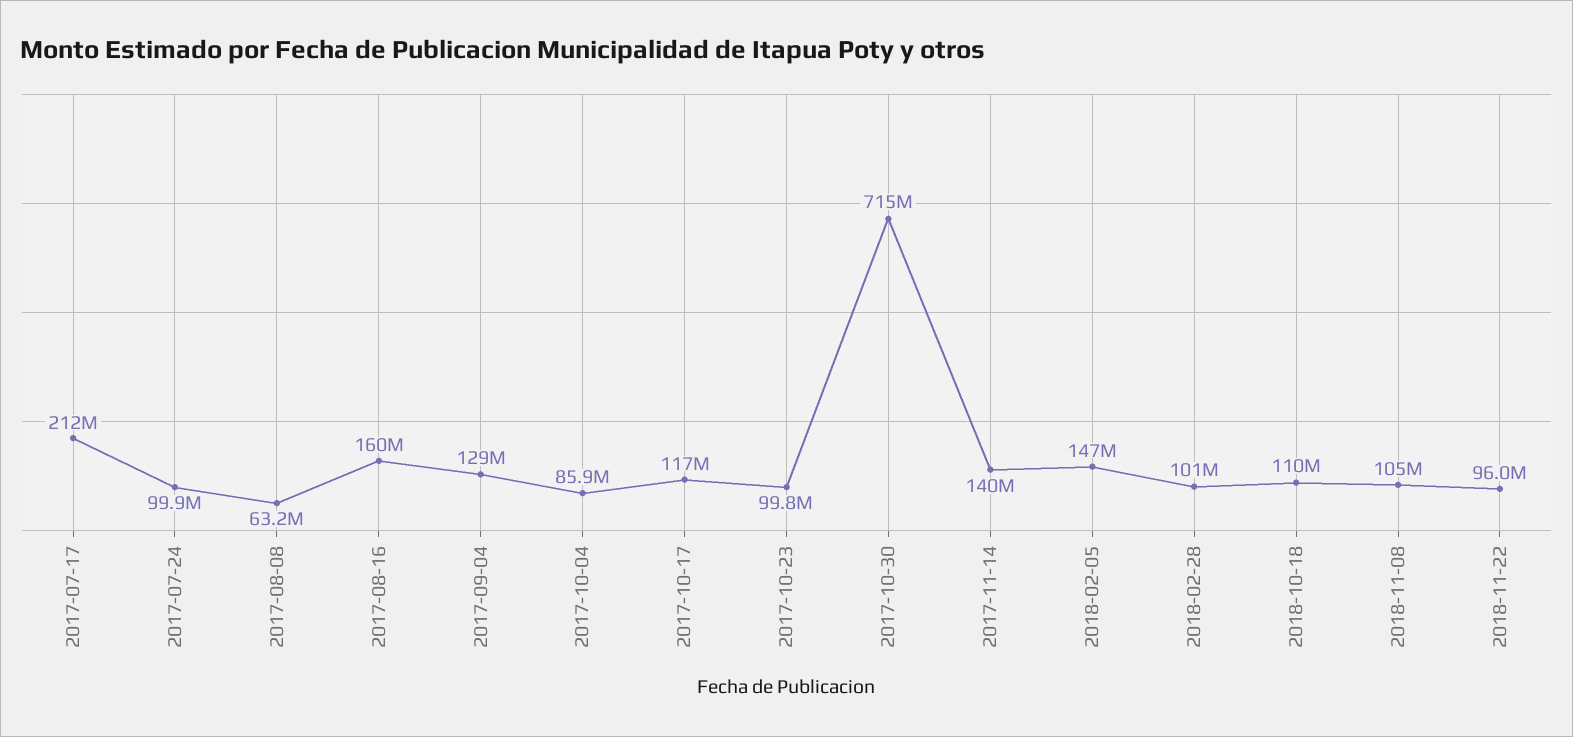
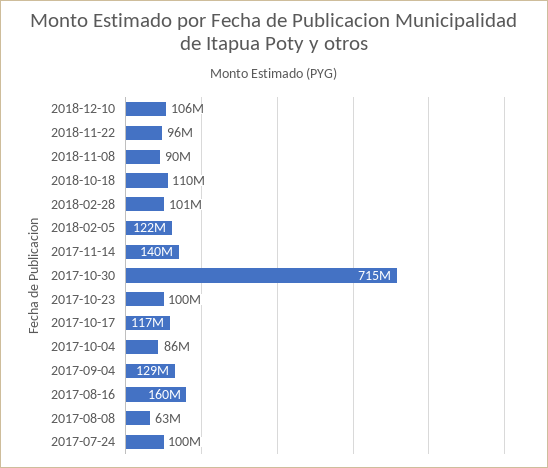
2017-07-17: 212000000 -> none
2018-02-05: 147000000 -> 122000000
2018-11-08: 105000000 -> 90000000
2018-12-10: none -> 106000000

